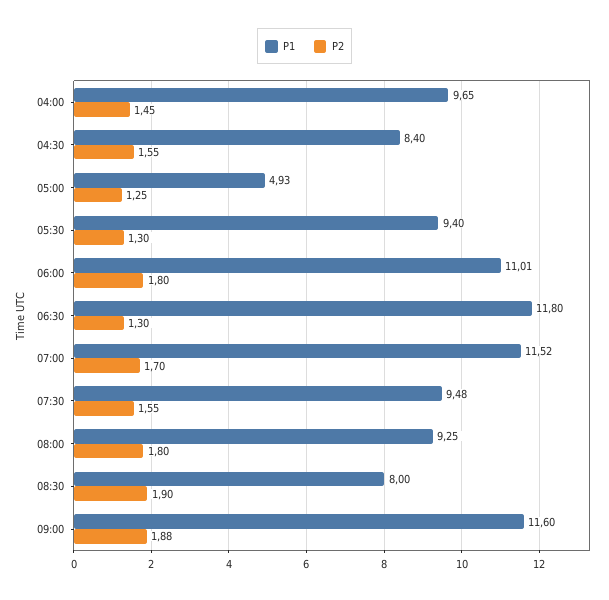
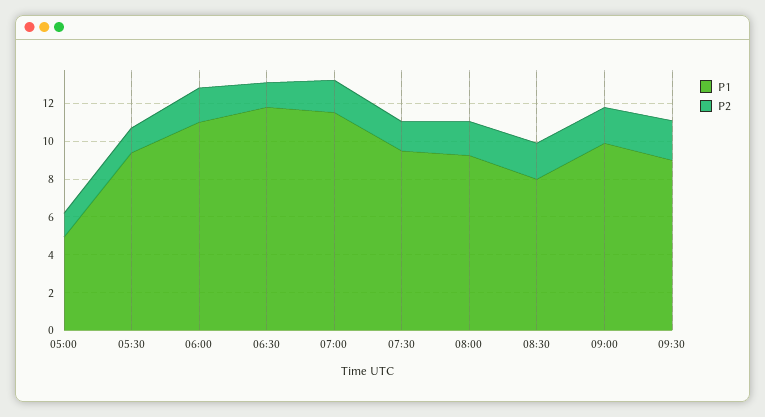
P1, 04:00: 9.65 -> none
P2, 04:00: 1.45 -> none
P1, 04:30: 8.4 -> none
P2, 04:30: 1.55 -> none
P1, 09:00: 11.6 -> 10
P1, 09:30: none -> 9
P2, 09:30: none -> 2

